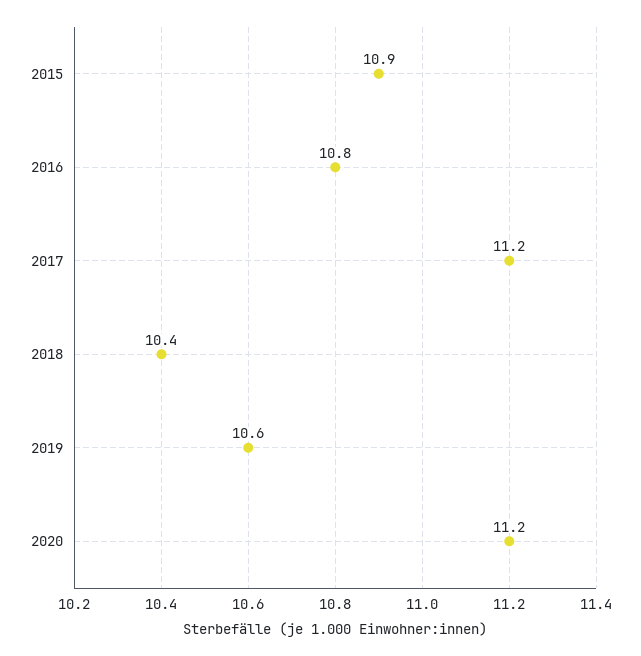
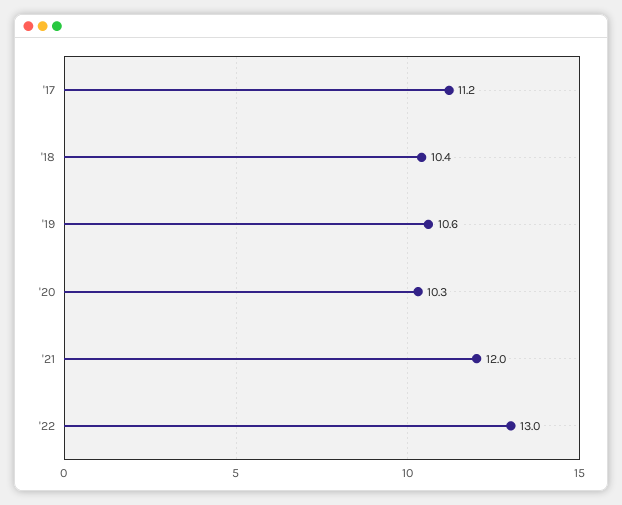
2015: 10.9 -> none
2016: 10.8 -> none
2020: 11.2 -> 10.3
'21: none -> 12
'22: none -> 13

